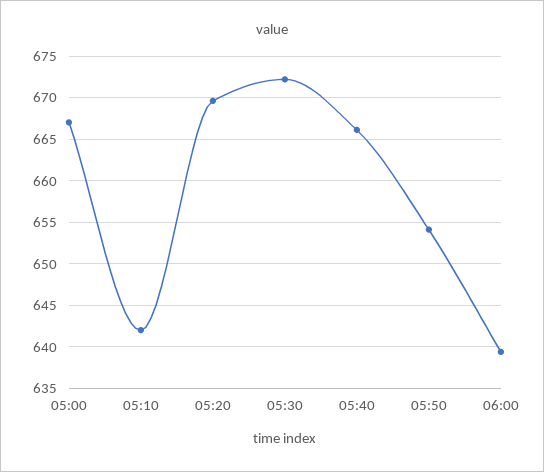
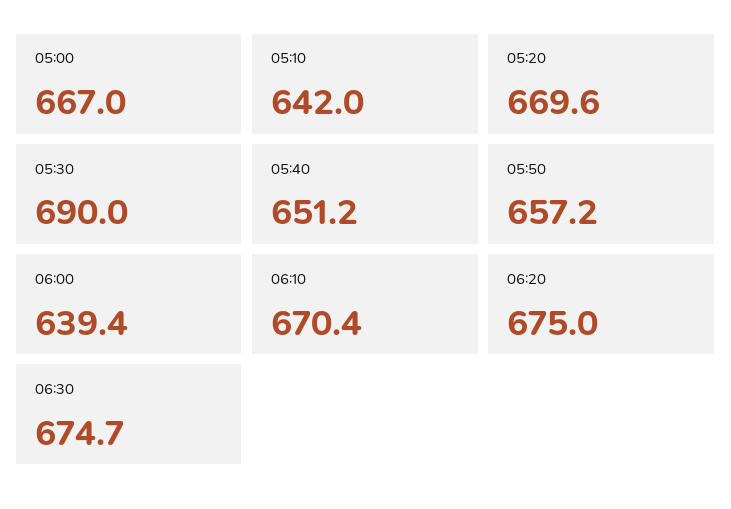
05:30: 672 -> 690
05:40: 666 -> 651.2
05:50: 654 -> 657.2
06:10: none -> 670.4
06:20: none -> 675
06:30: none -> 674.7

